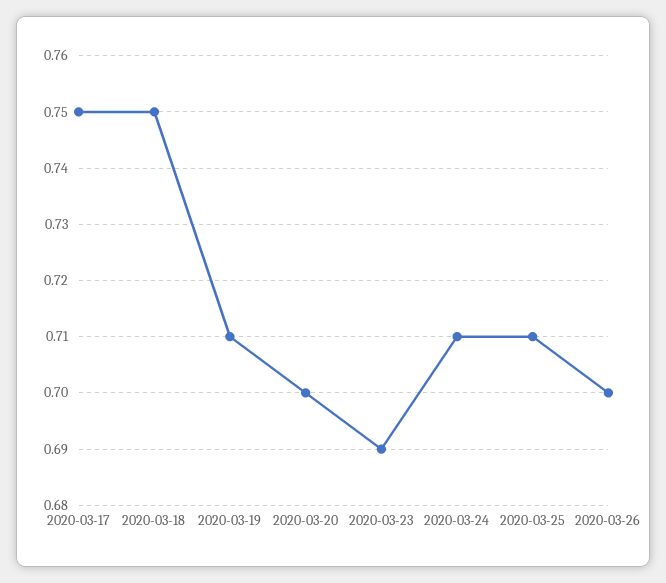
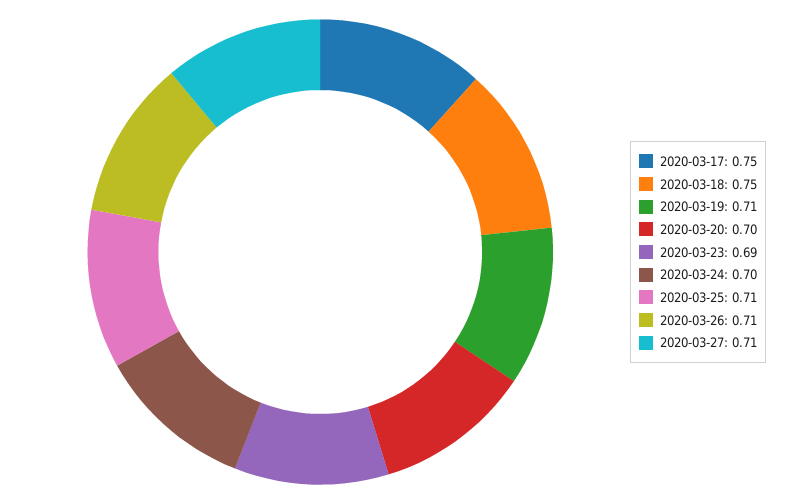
2020-03-24: 0.71 -> 0.7
2020-03-26: 0.7 -> 0.71
2020-03-27: none -> 0.71

